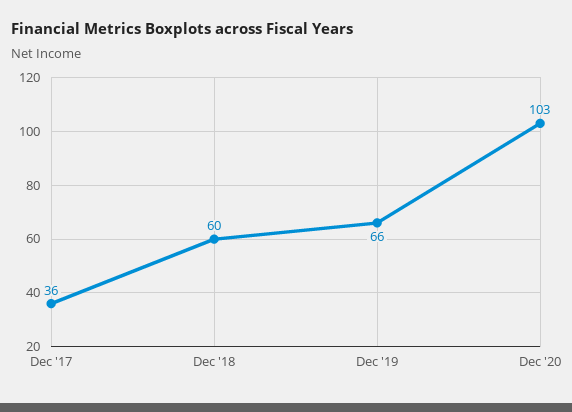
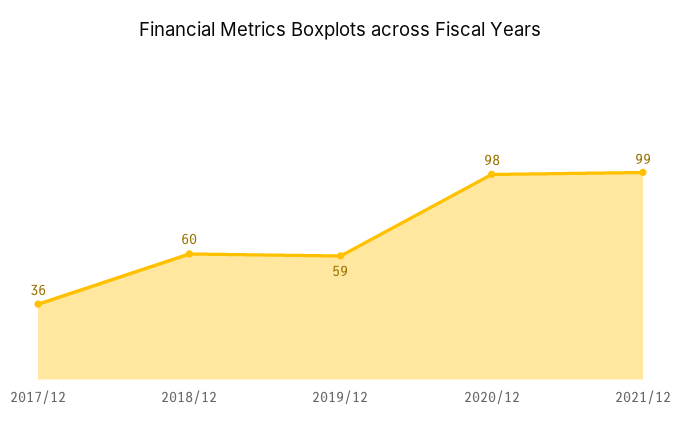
Dec '19: 66 -> 59
Dec '20: 103 -> 98
2021/12: none -> 99

